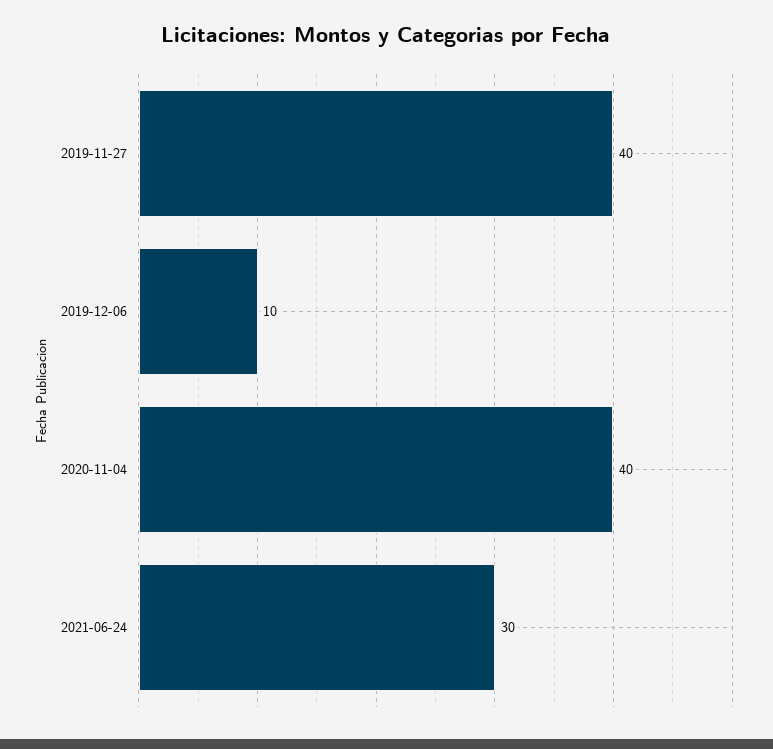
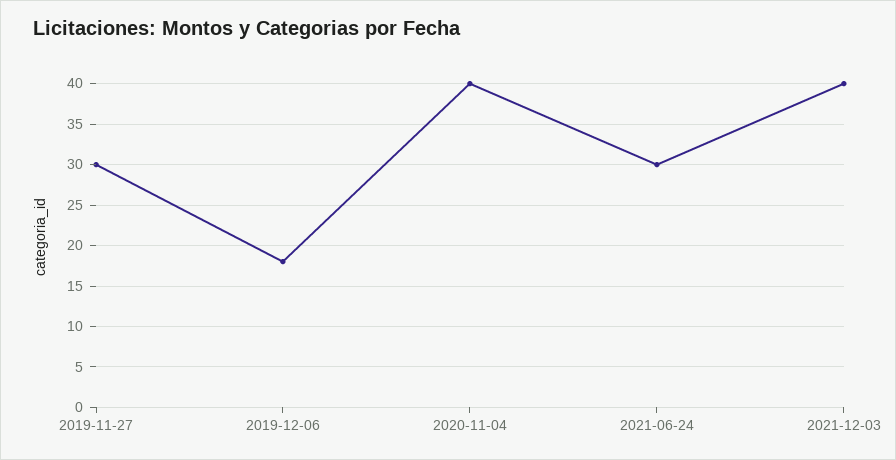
2019-11-27: 40 -> 30
2019-12-06: 10 -> 18
2021-12-03: none -> 40

